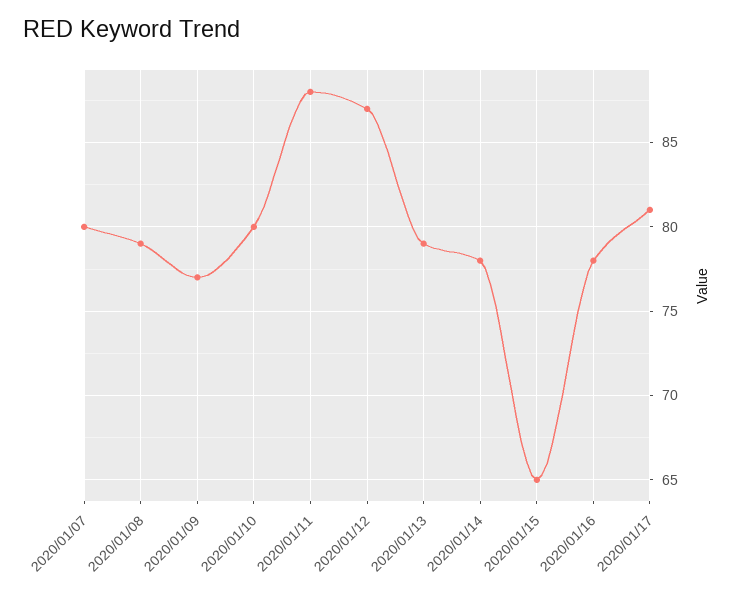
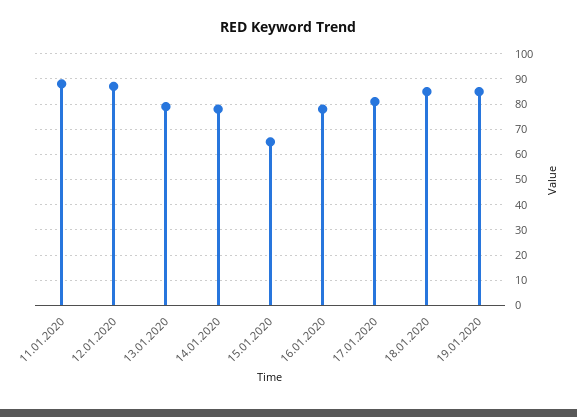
2020/01/07: 80 -> none
2020/01/08: 79 -> none
2020/01/09: 77 -> none
2020/01/10: 80 -> none
18.01.2020: none -> 85
19.01.2020: none -> 85

